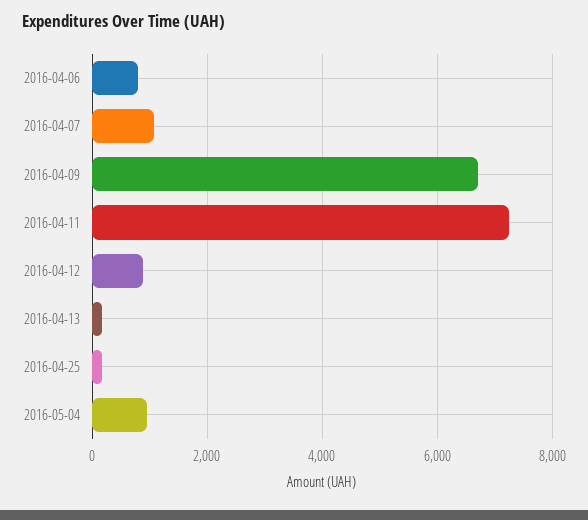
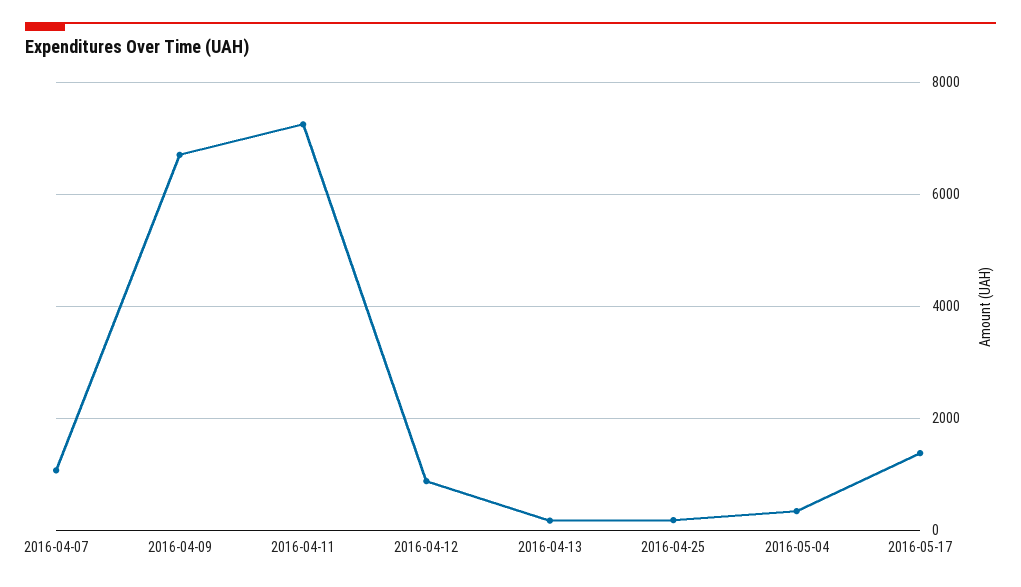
2016-04-06: 800 -> none
2016-05-04: 1000 -> 400
2016-05-17: none -> 1400

